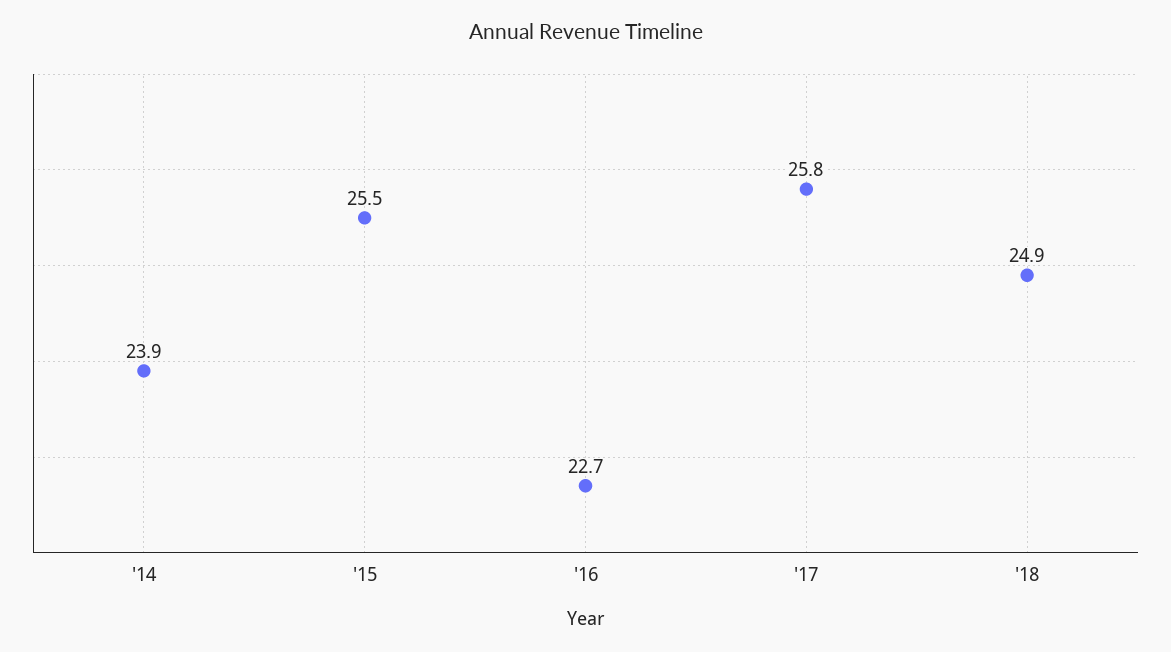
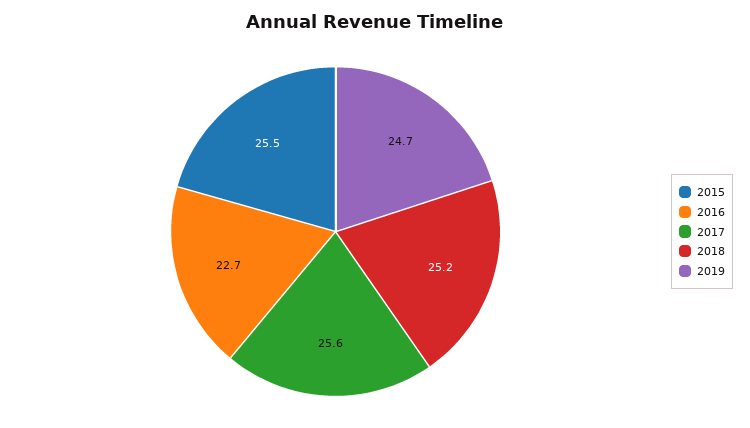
'14: 23.9 -> none
'17: 25.8 -> 25.6
'18: 24.9 -> 25.2
2019: none -> 24.7

